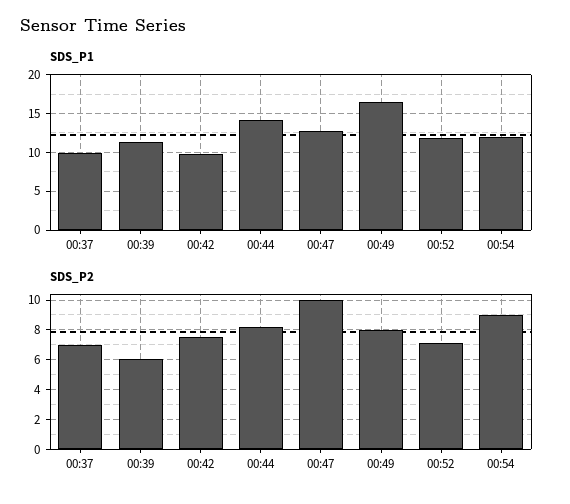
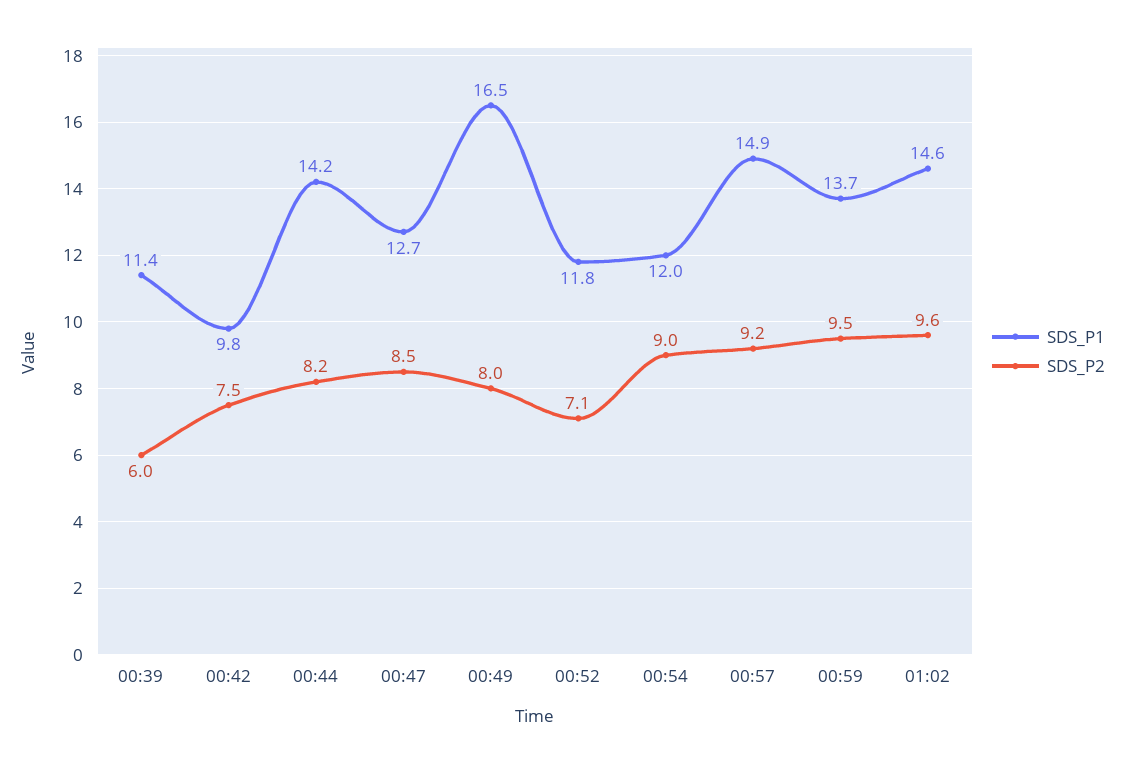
SDS_P1, 00:37: 10 -> none
SDS_P2, 00:37: 7 -> none
SDS_P2, 00:47: 10 -> 8.5
SDS_P1, 00:57: none -> 14.9
SDS_P2, 00:57: none -> 9.2
SDS_P1, 00:59: none -> 13.7
SDS_P2, 00:59: none -> 9.5
SDS_P1, 01:02: none -> 14.6
SDS_P2, 01:02: none -> 9.6

